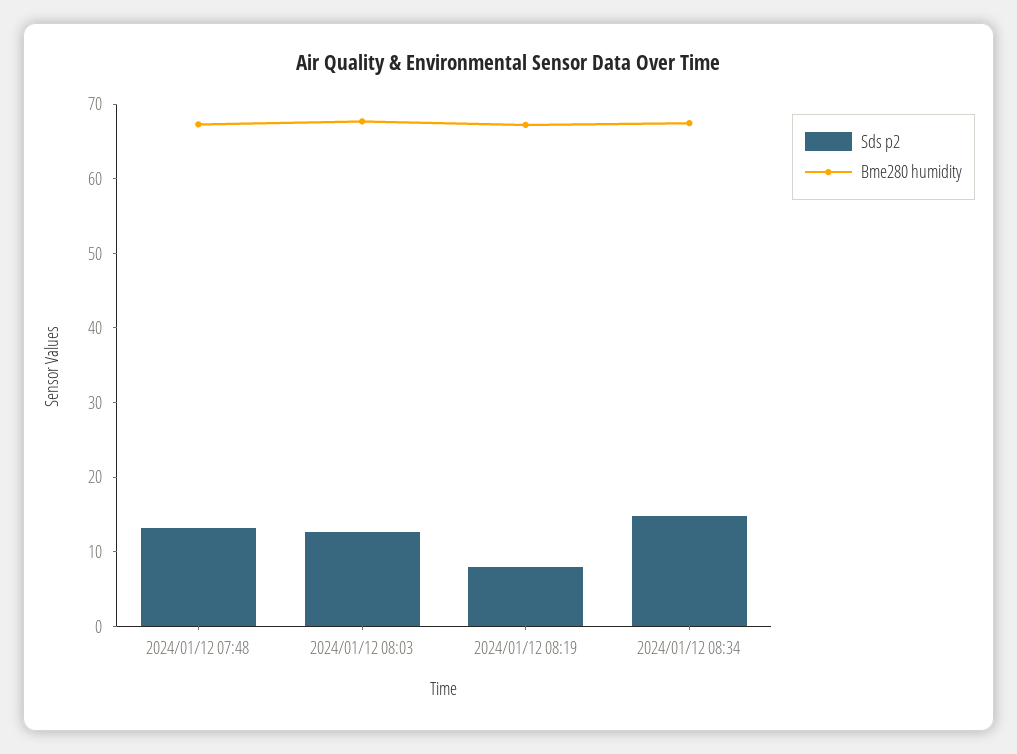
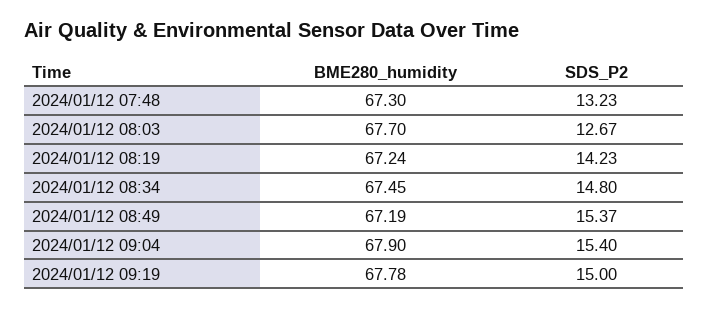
Sds p2, 2024/01/12 08:19: 8 -> 14.23
Bme280 humidity, 2024/01/12 08:49: none -> 67.19
Sds p2, 2024/01/12 08:49: none -> 15.37
Bme280 humidity, 2024/01/12 09:04: none -> 67.9
Sds p2, 2024/01/12 09:04: none -> 15.4
Bme280 humidity, 2024/01/12 09:19: none -> 67.78
Sds p2, 2024/01/12 09:19: none -> 15

